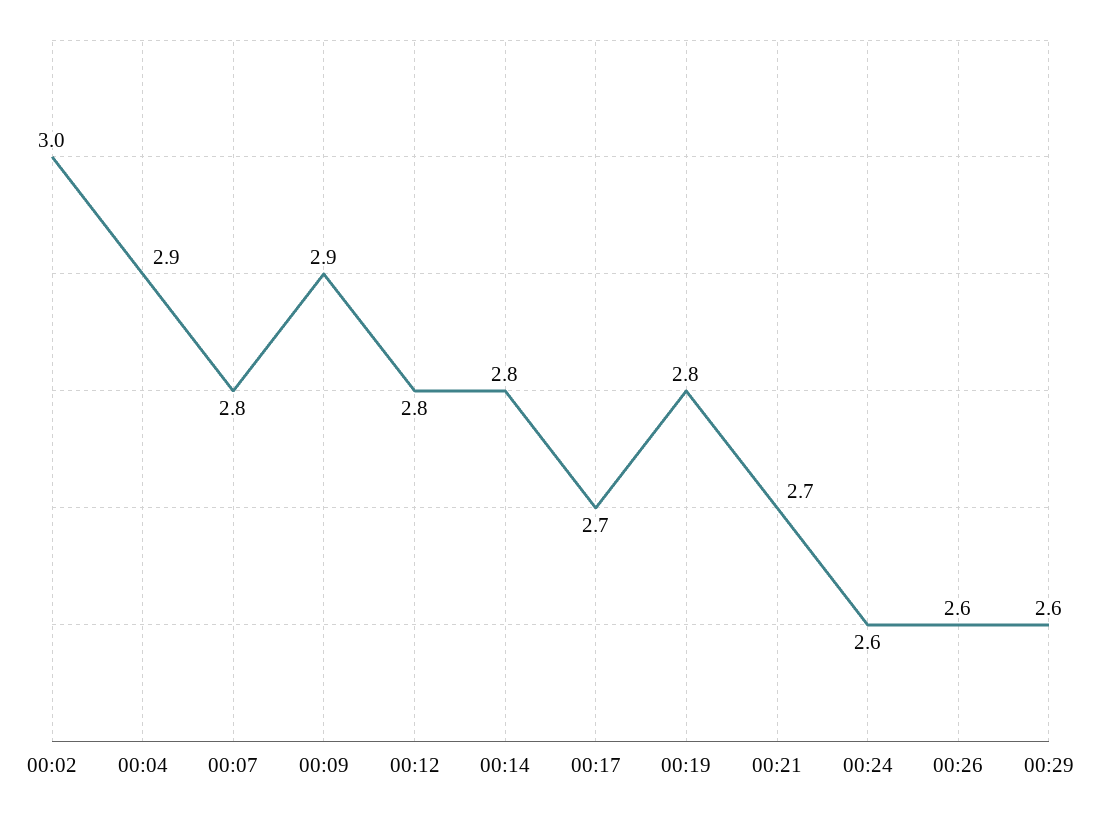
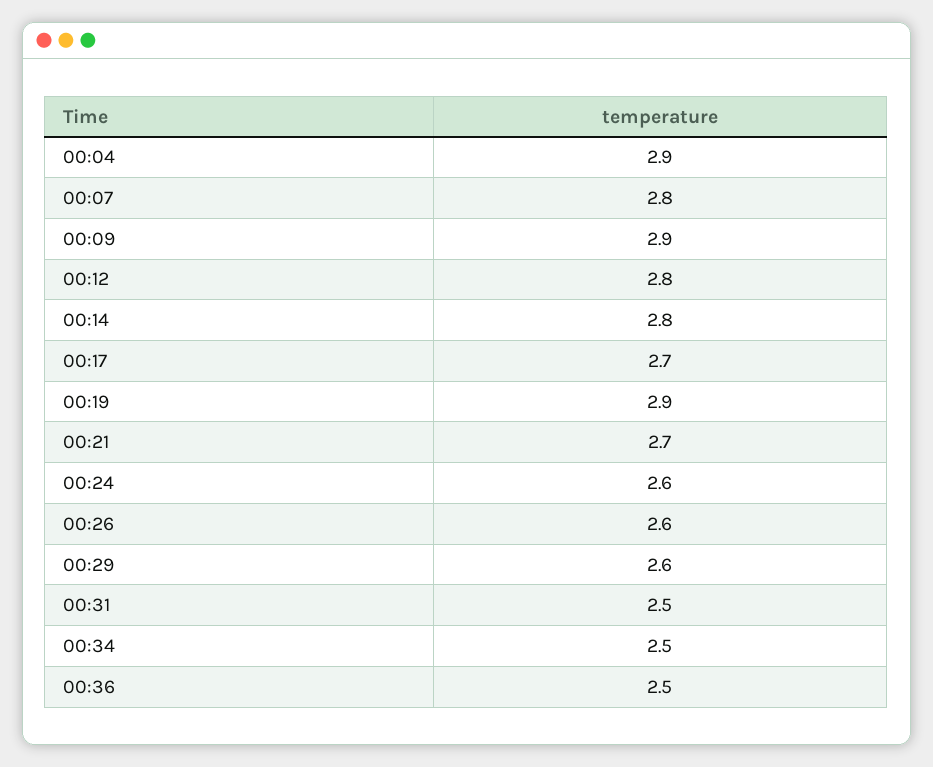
00:02: 3 -> none
00:19: 2.8 -> 2.9
00:31: none -> 2.5
00:34: none -> 2.5
00:36: none -> 2.5

